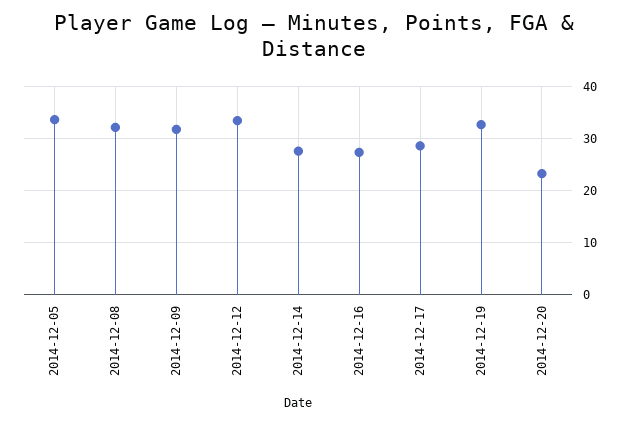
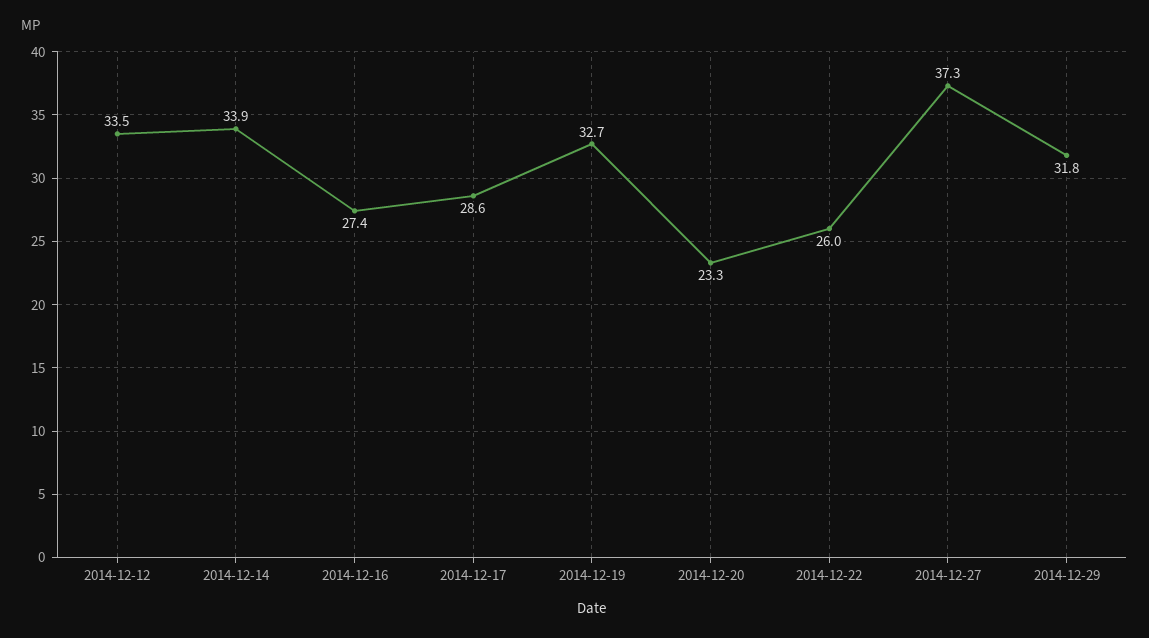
2014-12-05: 34 -> none
2014-12-08: 32 -> none
2014-12-09: 32 -> none
2014-12-14: 28 -> 33.9
2014-12-22: none -> 26
2014-12-27: none -> 37.3
2014-12-29: none -> 31.8

